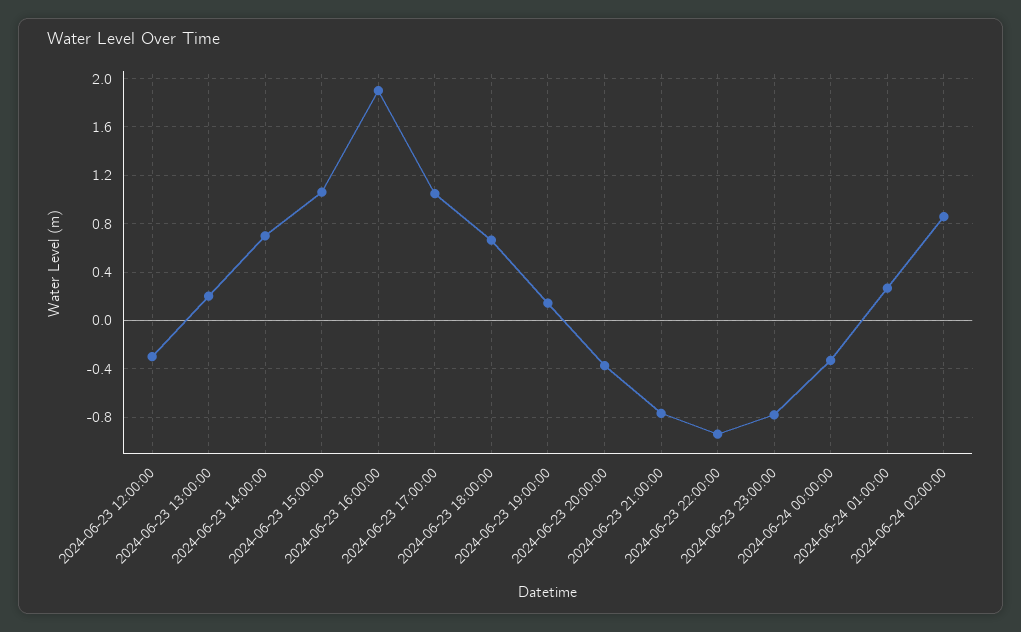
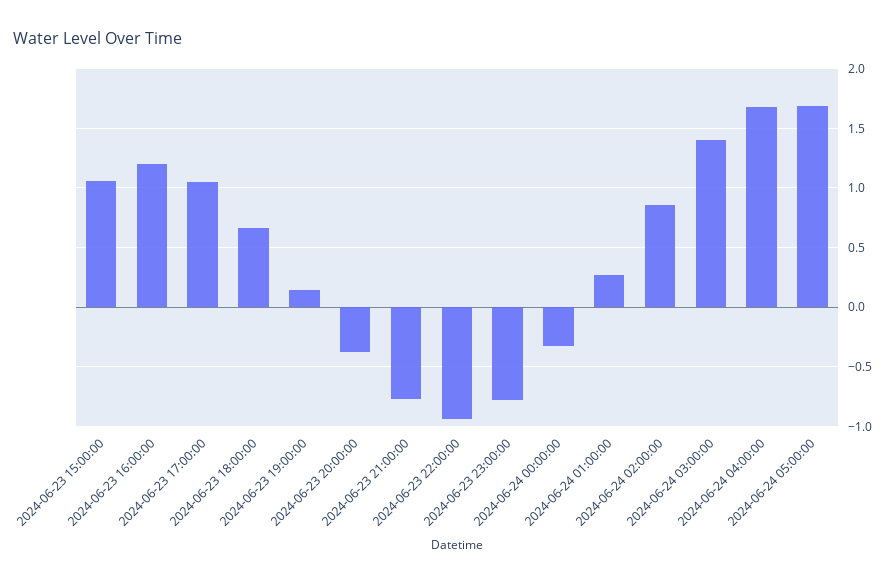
2024-06-23 12:00:00: -0.3 -> none
2024-06-23 13:00:00: 0.2 -> none
2024-06-23 14:00:00: 0.7 -> none
2024-06-23 16:00:00: 1.9 -> 1.2
2024-06-24 03:00:00: none -> 1.4
2024-06-24 04:00:00: none -> 1.7
2024-06-24 05:00:00: none -> 1.7

